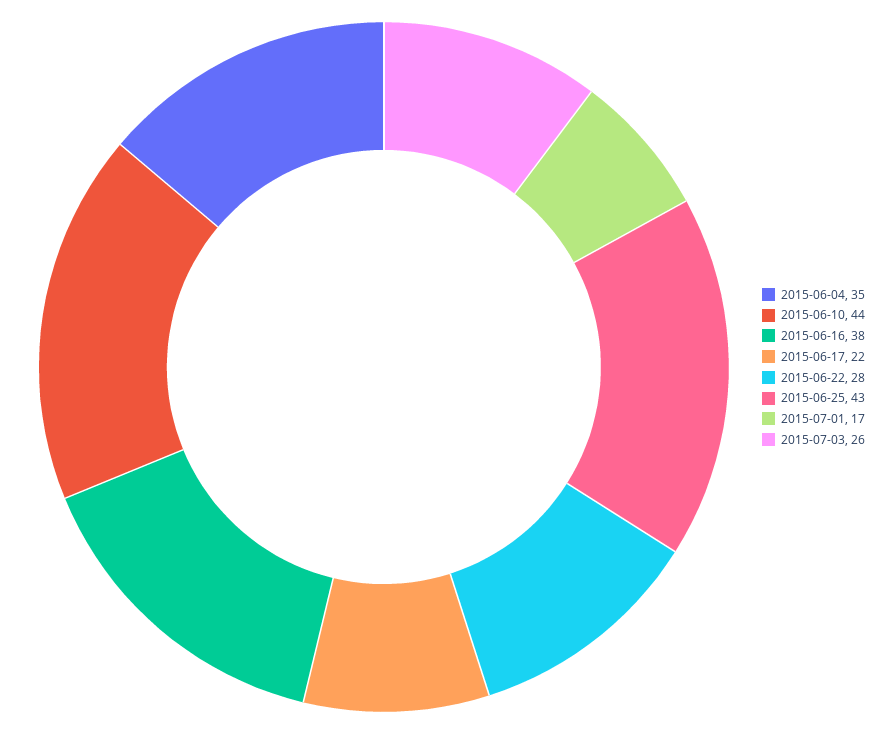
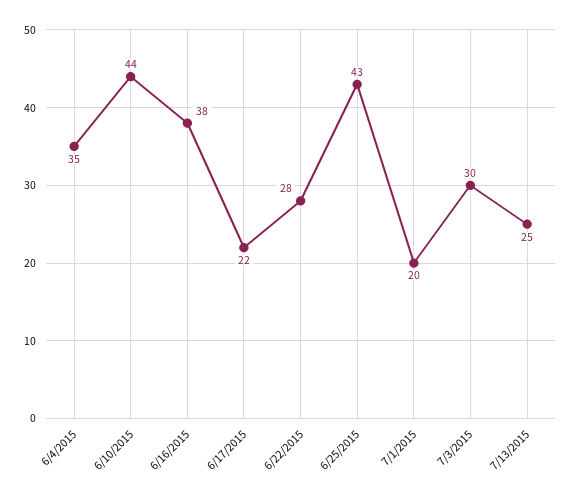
2015-07-01: 17 -> 20
2015-07-03: 26 -> 30
7/13/2015: none -> 25

